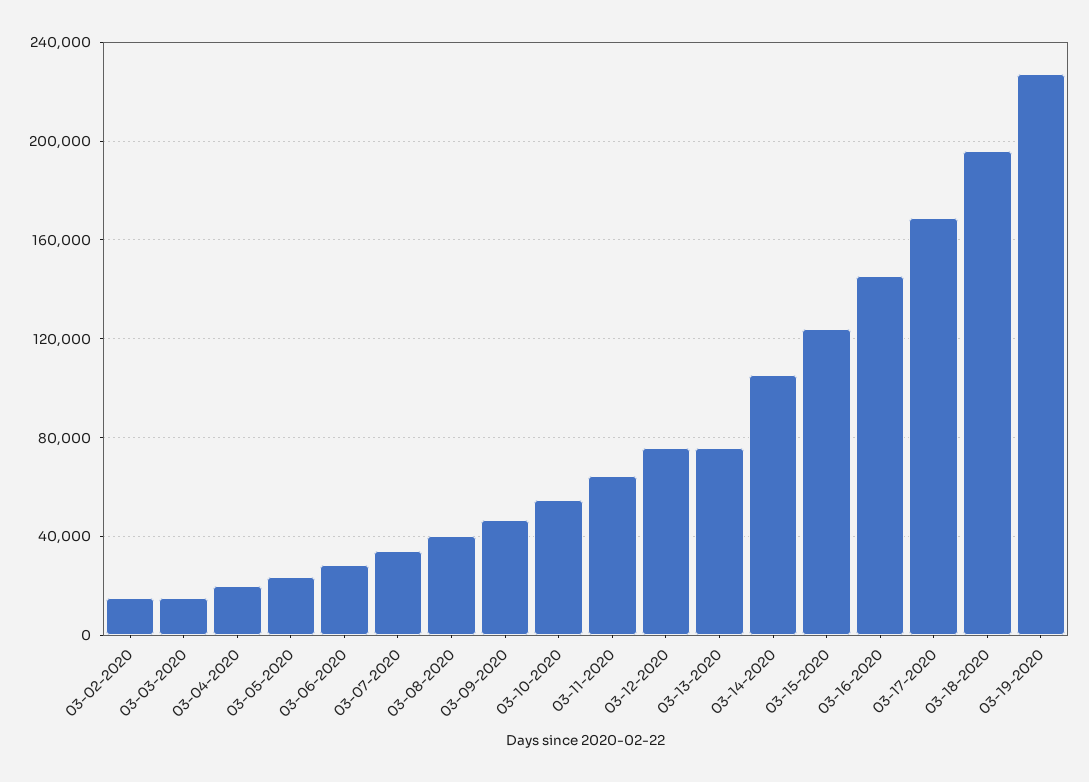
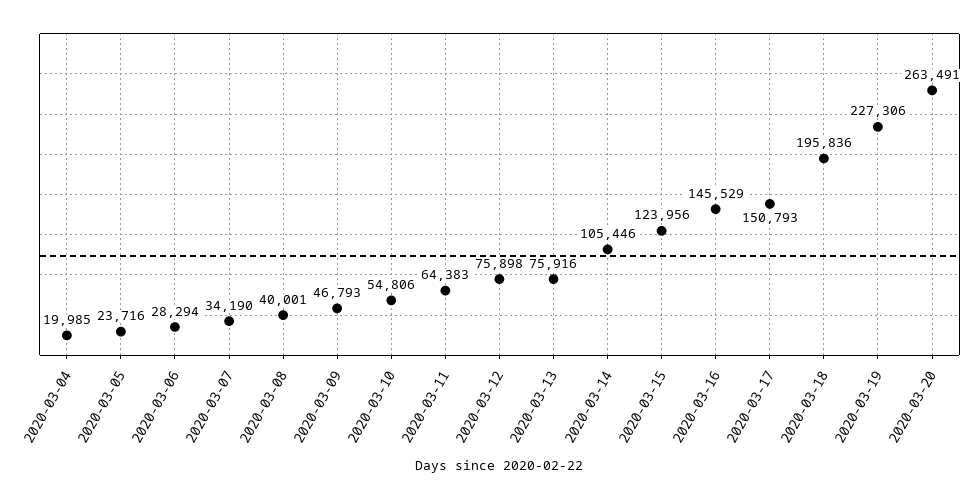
03-02-2020: 15000 -> none
03-03-2020: 15000 -> none
03-17-2020: 170000 -> 150793
2020-03-20: none -> 263491

